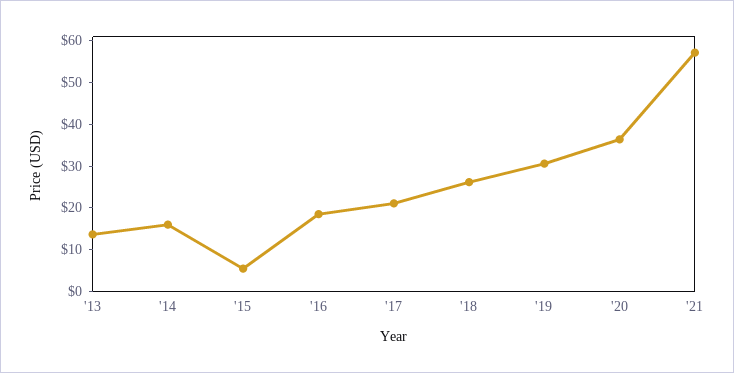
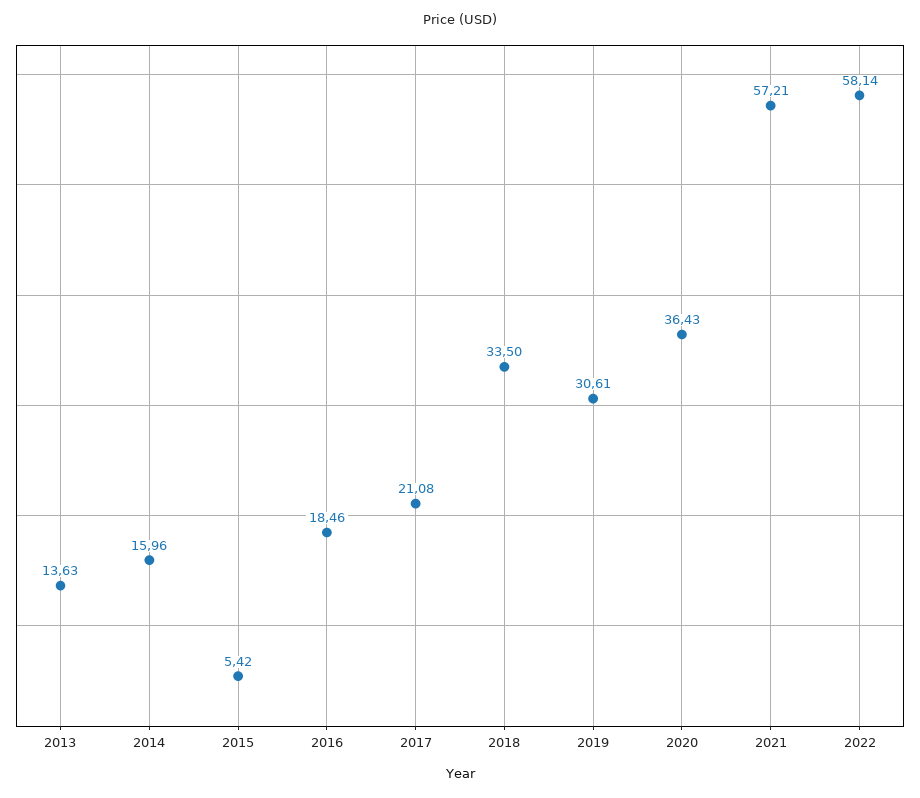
'18: 26 -> 33.5
2022: none -> 58.14

